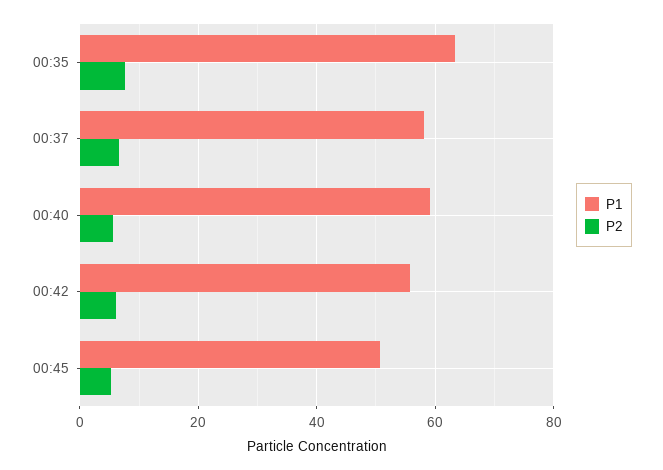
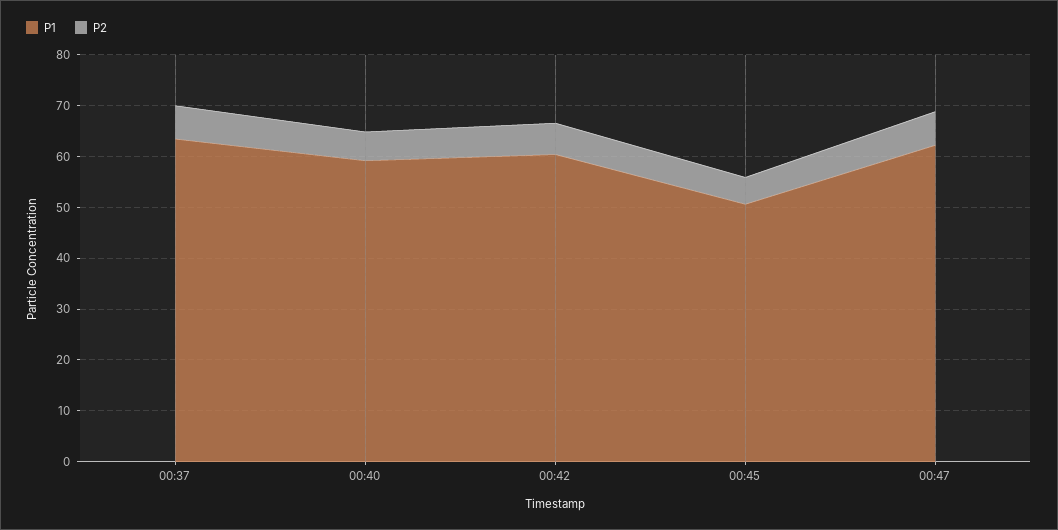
P1, 00:35: 64 -> none
P2, 00:35: 8 -> none
P1, 00:37: 58 -> 64
P1, 00:42: 56 -> 60
P1, 00:47: none -> 62
P2, 00:47: none -> 6

